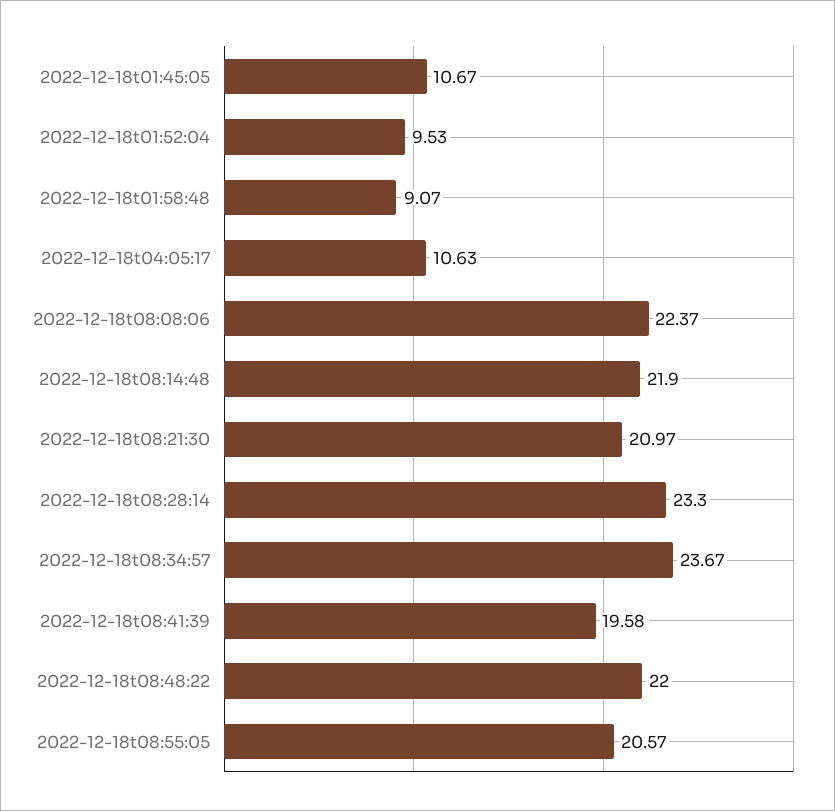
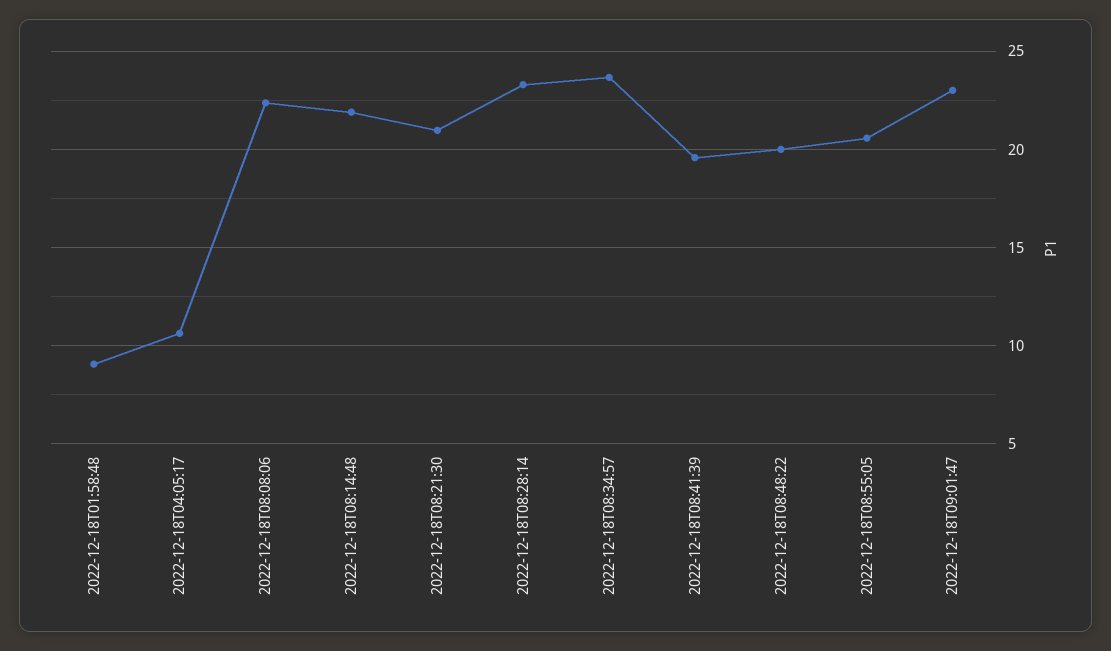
2022-12-18t01:45:05: 10.67 -> none
2022-12-18t01:52:04: 9.53 -> none
2022-12-18t08:48:22: 22 -> 20
2022-12-18T09:01:47: none -> 23

